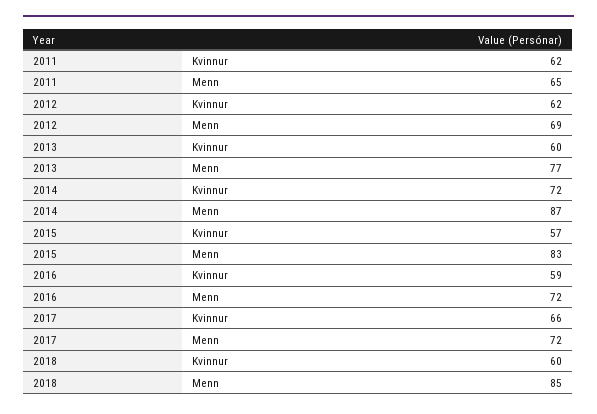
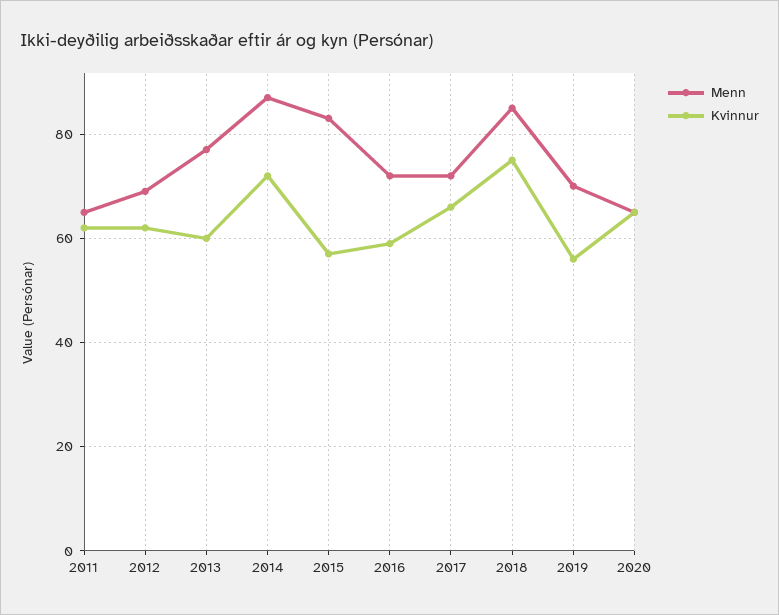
Kvinnur, 2018: 60 -> 75
Menn, 2019: none -> 70
Kvinnur, 2019: none -> 55
Menn, 2020: none -> 65
Kvinnur, 2020: none -> 65

